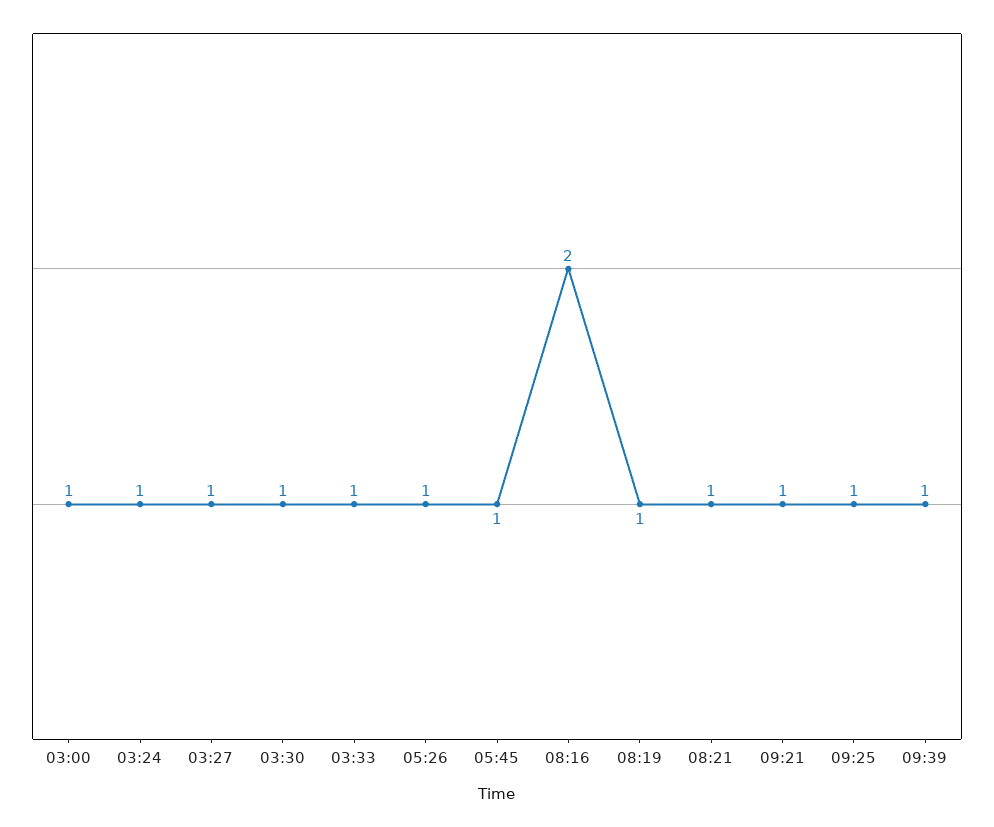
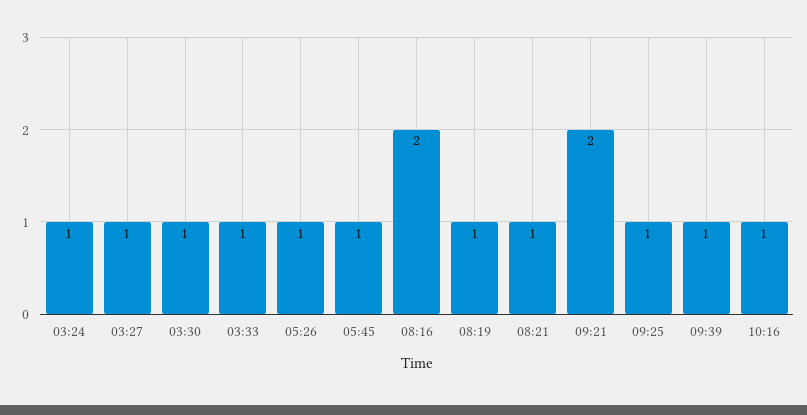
03:00: 1 -> none
09:21: 1 -> 2
10:16: none -> 1

